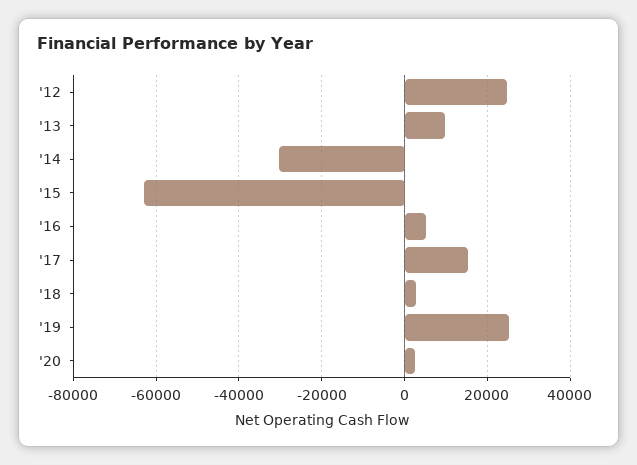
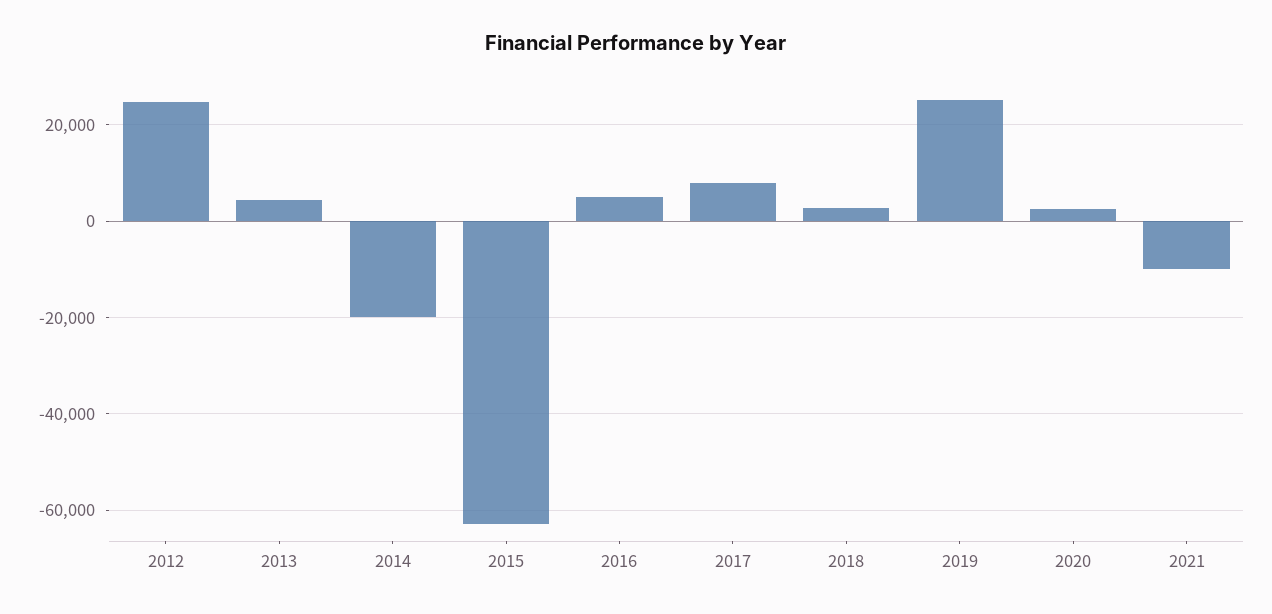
'13: 10000 -> 4000
'14: -30000 -> -20000
'17: 16000 -> 8000
2021: none -> -10000

